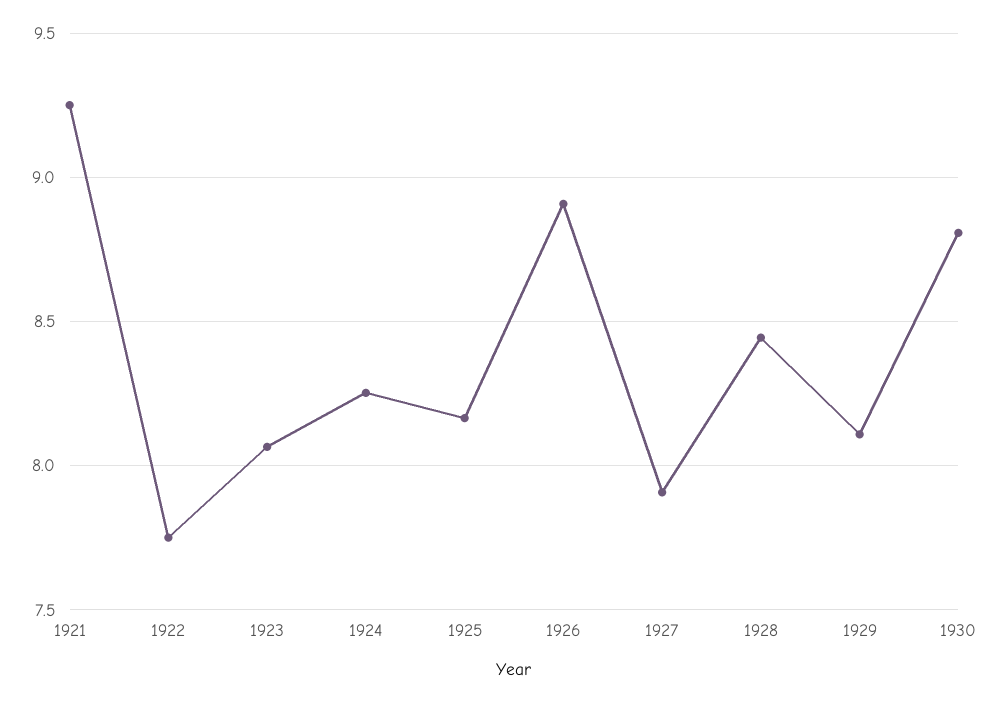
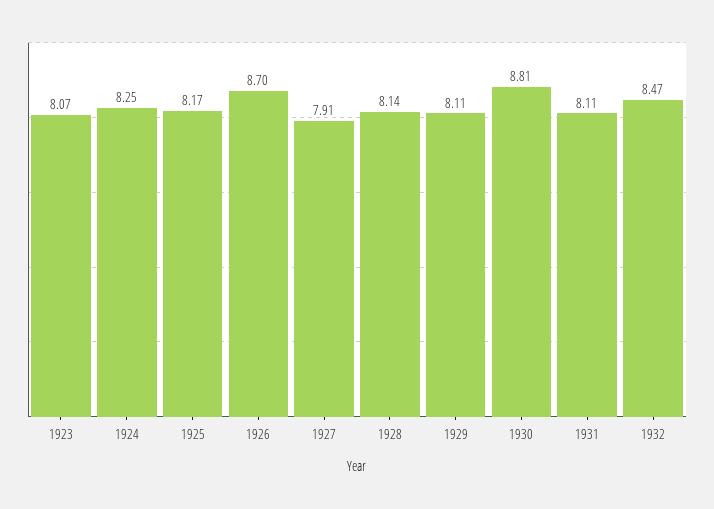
1921: 9.25 -> none
1922: 7.75 -> none
1926: 8.9 -> 8.7
1928: 8.45 -> 8.14
1931: none -> 8.11
1932: none -> 8.47

